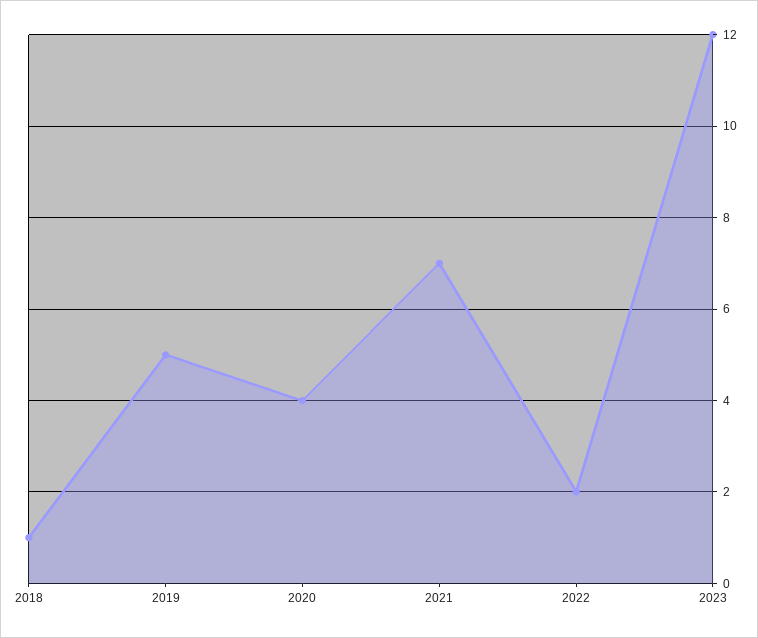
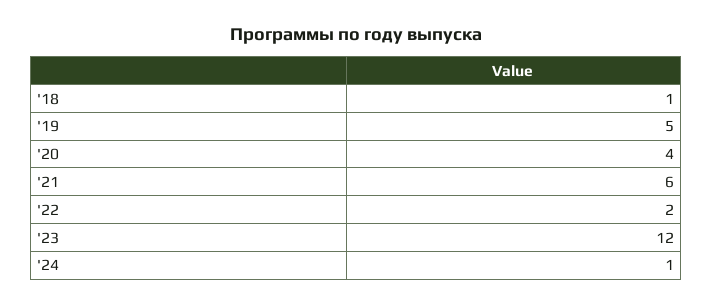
2021: 7 -> 6
'24: none -> 1

